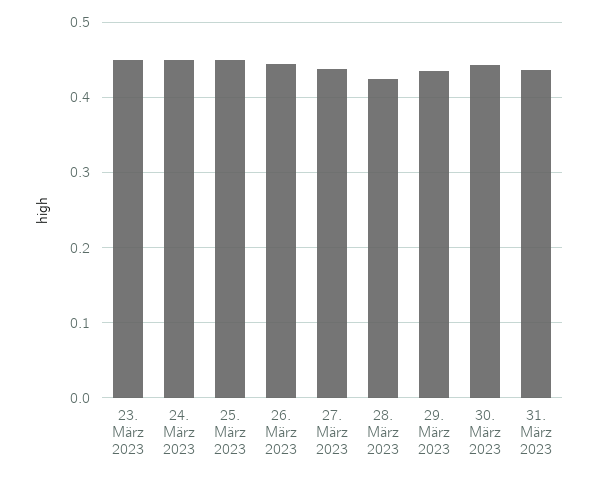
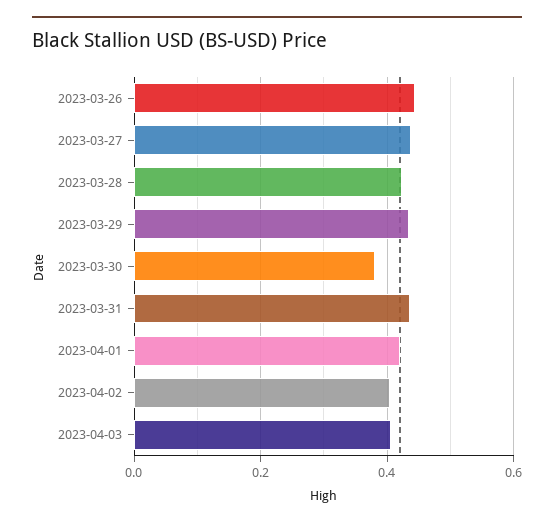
23. März 2023: 0.45 -> none
24. März 2023: 0.45 -> none
25. März 2023: 0.45 -> none
30. März 2023: 0.44 -> 0.38
2023-04-01: none -> 0.42
2023-04-02: none -> 0.4
2023-04-03: none -> 0.4

